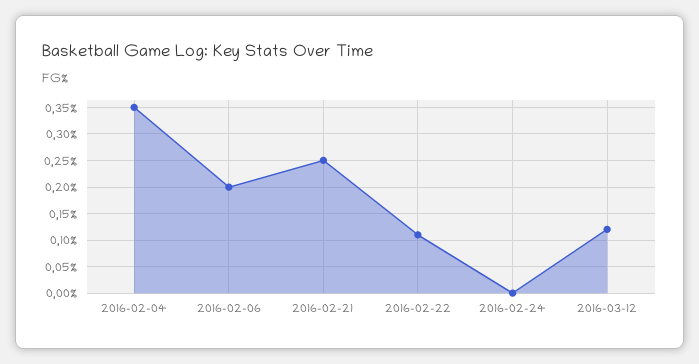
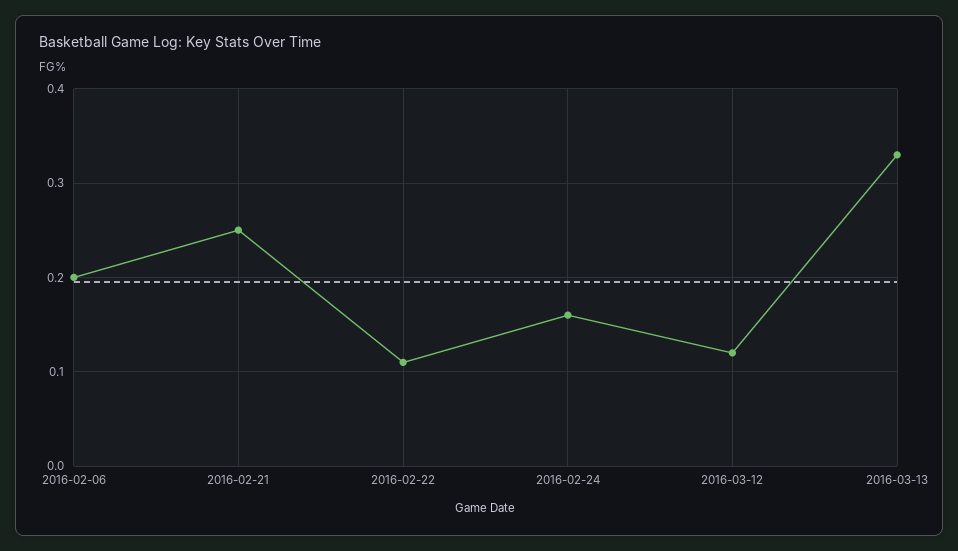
2016-02-04: 0.35 -> none
2016-02-24: 0 -> 0.16
2016-03-13: none -> 0.33

